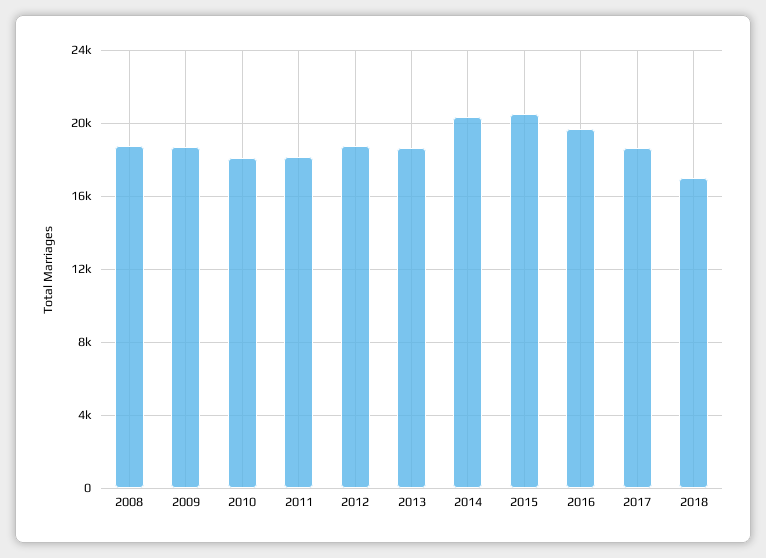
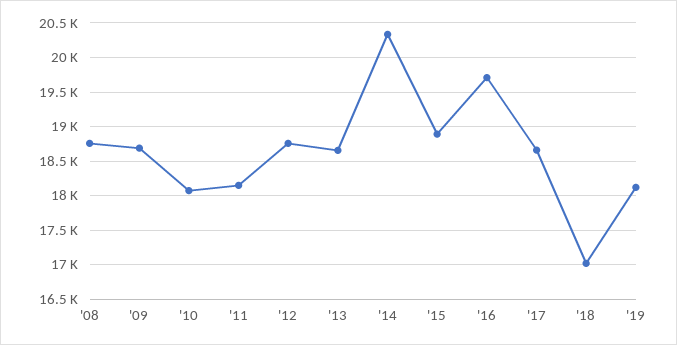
2015: 20500 -> 18900
'19: none -> 18100

